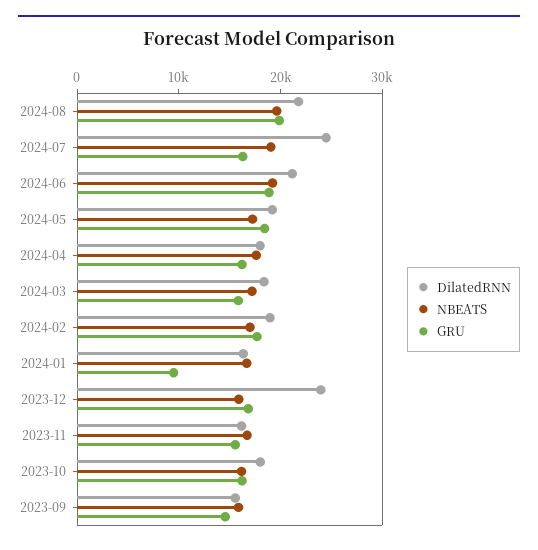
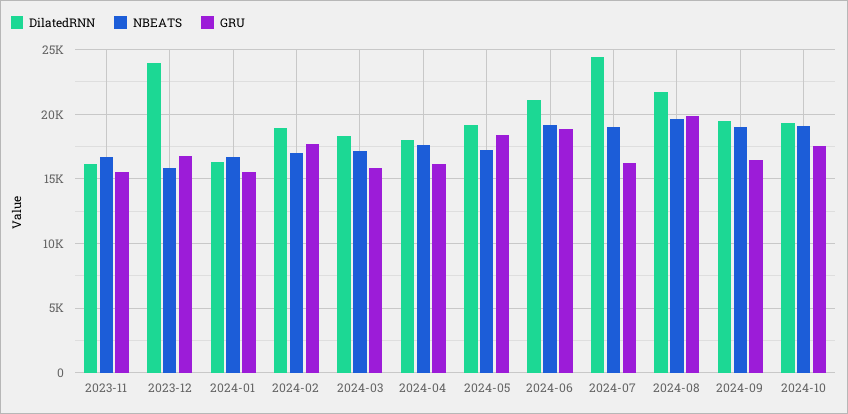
GRU, 2024-01: 10000 -> 15500
DilatedRNN, 2023-10: 18000 -> none
NBEATS, 2023-10: 16000 -> none
GRU, 2023-10: 16000 -> none
DilatedRNN, 2023-09: 16000 -> none
NBEATS, 2023-09: 16000 -> none
GRU, 2023-09: 14000 -> none
DilatedRNN, 2024-09: none -> 19500
NBEATS, 2024-09: none -> 19000
GRU, 2024-09: none -> 16500
DilatedRNN, 2024-10: none -> 19500
NBEATS, 2024-10: none -> 19000
GRU, 2024-10: none -> 17500

